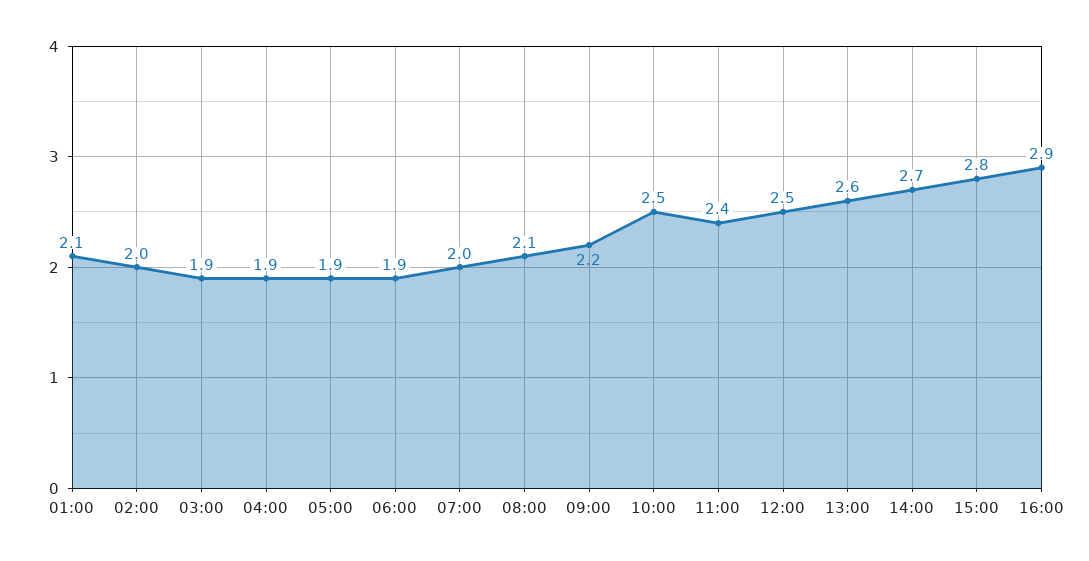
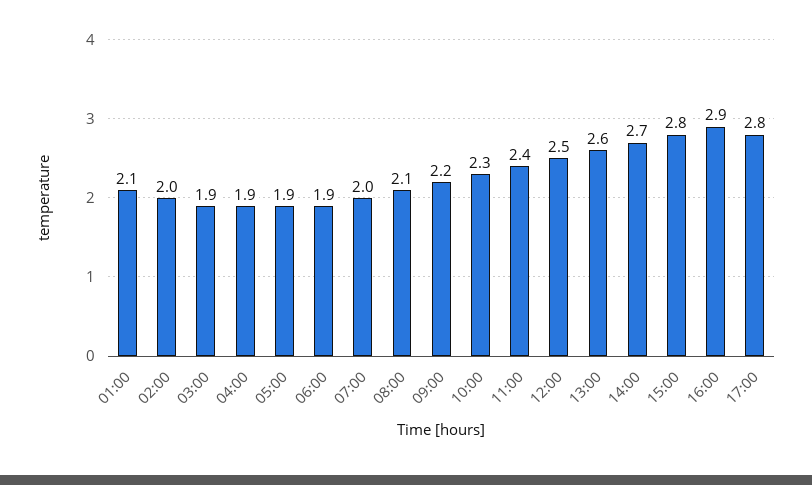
10:00: 2.5 -> 2.3
17:00: none -> 2.8

